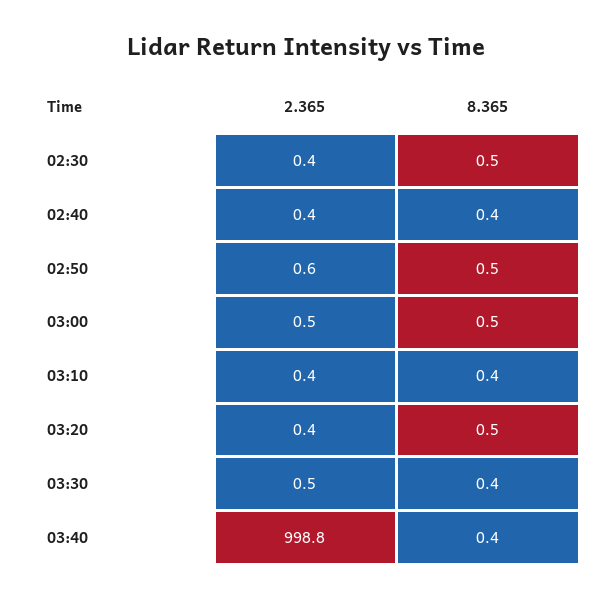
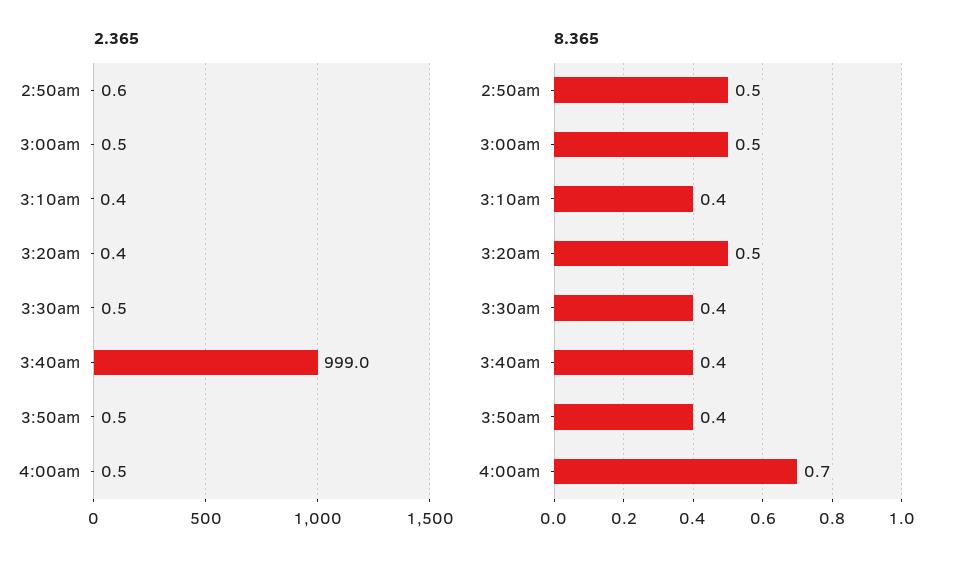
2.365, 02:30: 0.4 -> none
8.365, 02:30: 0.5 -> none
2.365, 02:40: 0.4 -> none
8.365, 02:40: 0.4 -> none
2.365, 03:40: 998.8 -> 999
2.365, 3:50am: none -> 0.5
2.365, 4:00am: none -> 0.5
8.365, 3:50am: none -> 0.4
8.365, 4:00am: none -> 0.7

